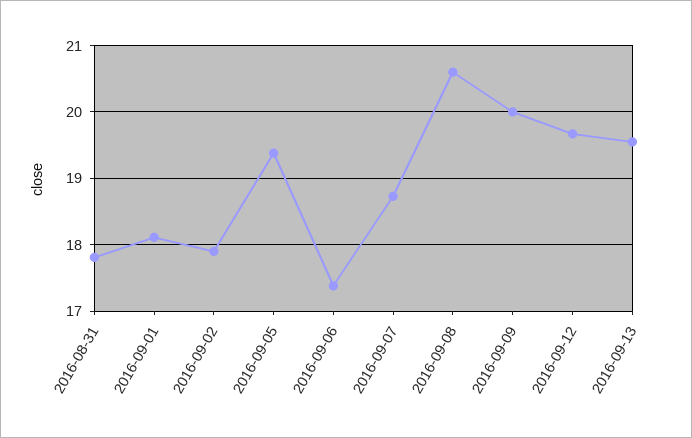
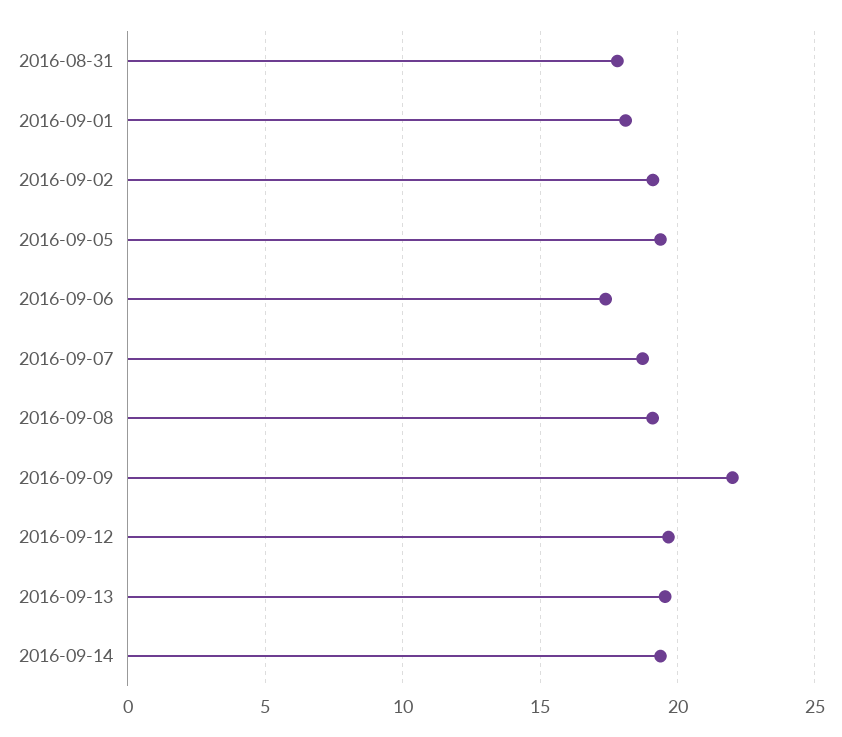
2016-09-02: 17.9 -> 19
2016-09-08: 20.6 -> 19
2016-09-09: 20 -> 22
2016-09-14: none -> 19.5

